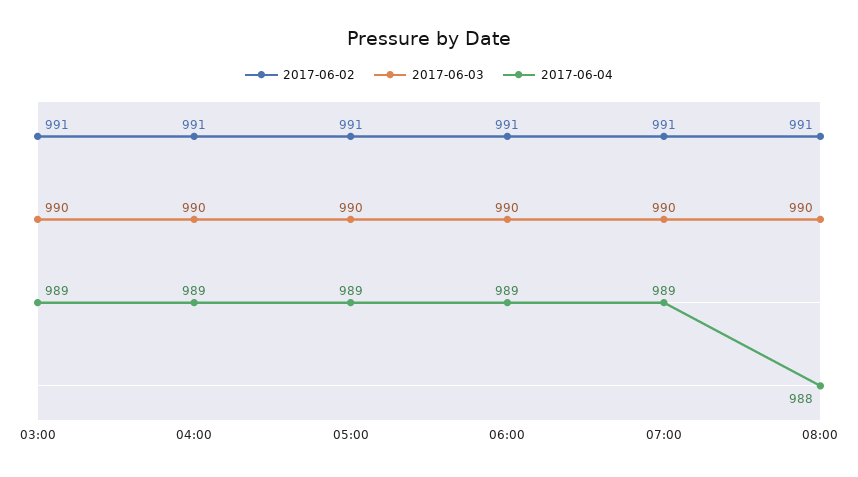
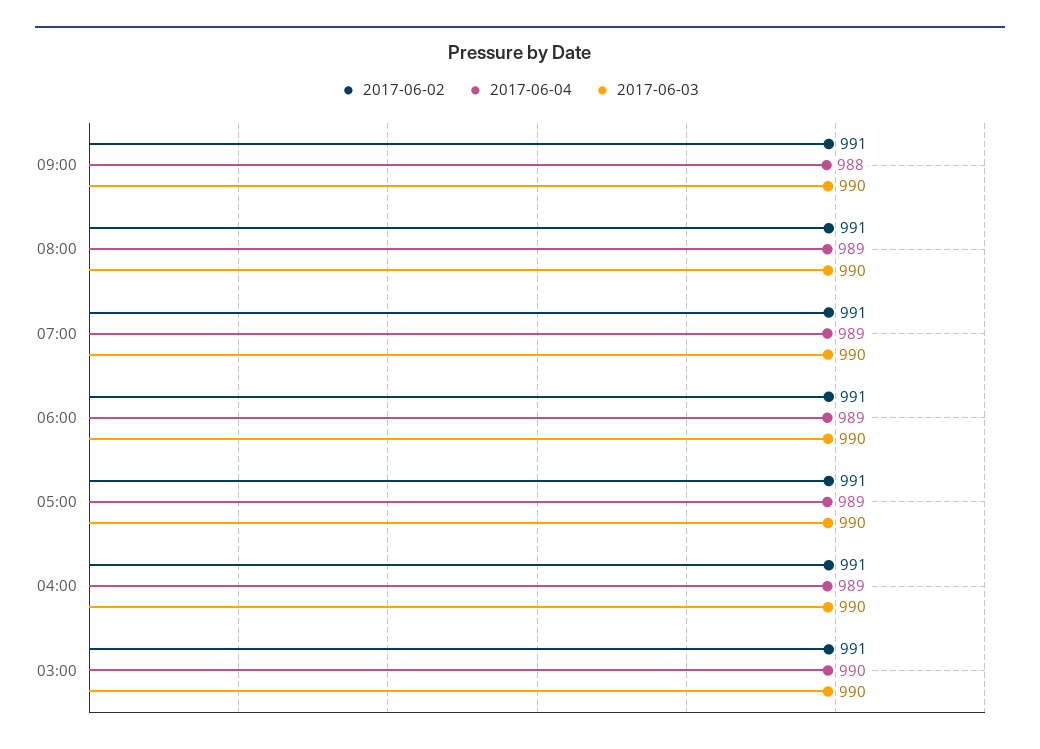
2017-06-04, 03:00: 989 -> 990
2017-06-04, 08:00: 988 -> 989
2017-06-02, 09:00: none -> 991
2017-06-04, 09:00: none -> 988
2017-06-03, 09:00: none -> 990

